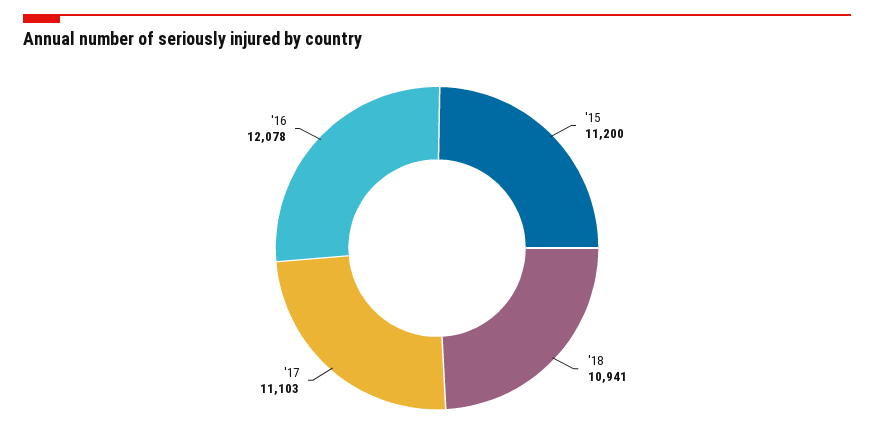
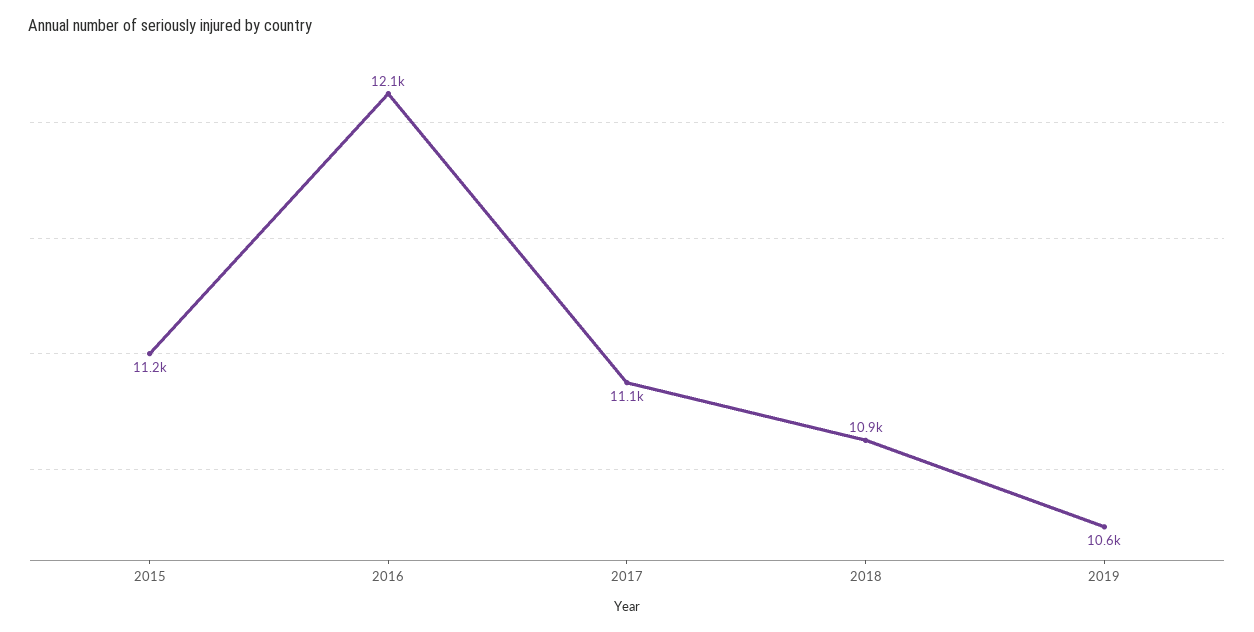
2019: none -> 10600

